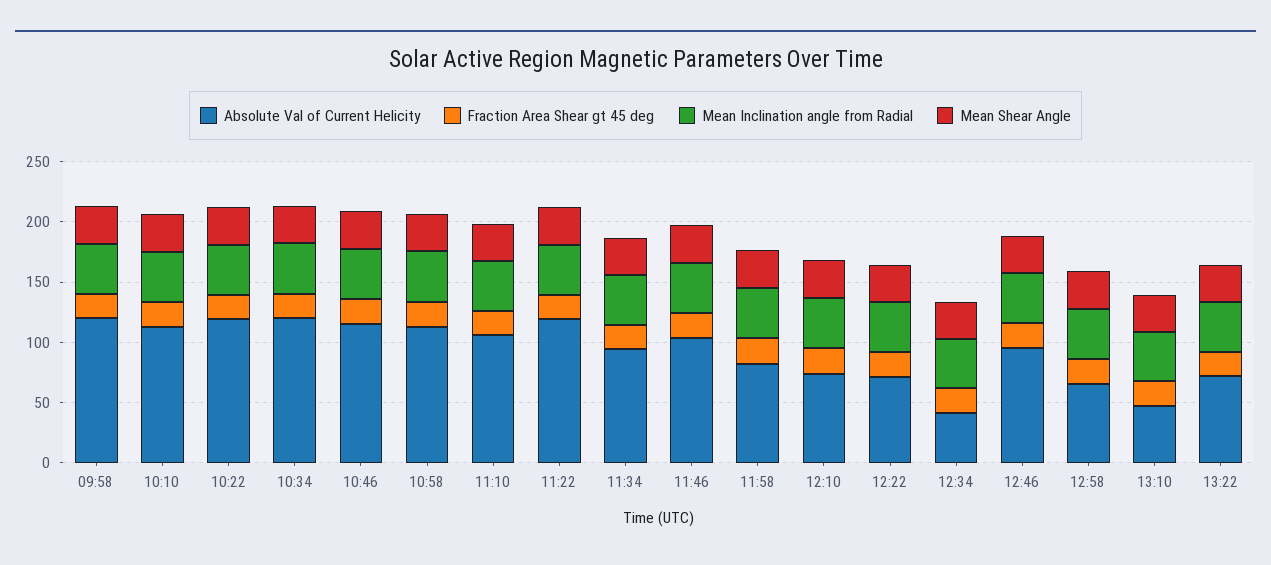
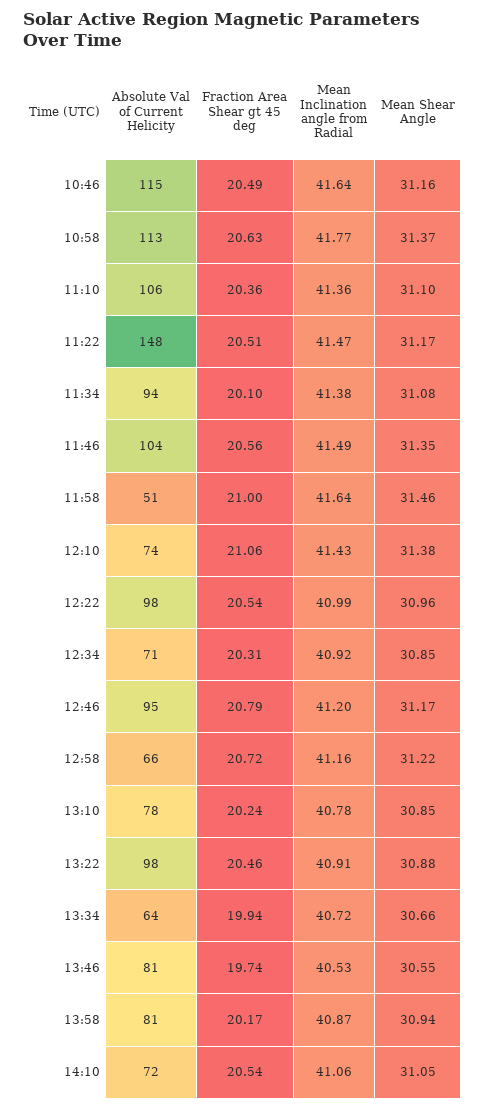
Absolute Val of Current Helicity, 09:58: 120 -> none
Fraction Area Shear gt 45 deg, 09:58: 20 -> none
Mean Inclination angle from Radial, 09:58: 40 -> none
Mean Shear Angle, 09:58: 30 -> none
Absolute Val of Current Helicity, 10:10: 110 -> none
Fraction Area Shear gt 45 deg, 10:10: 20 -> none
Mean Inclination angle from Radial, 10:10: 40 -> none
Mean Shear Angle, 10:10: 30 -> none
Absolute Val of Current Helicity, 10:22: 120 -> none
Fraction Area Shear gt 45 deg, 10:22: 20 -> none
Mean Inclination angle from Radial, 10:22: 40 -> none
Mean Shear Angle, 10:22: 30 -> none
Absolute Val of Current Helicity, 10:34: 120 -> none
Fraction Area Shear gt 45 deg, 10:34: 20 -> none
Mean Inclination angle from Radial, 10:34: 40 -> none
Mean Shear Angle, 10:34: 30 -> none
Absolute Val of Current Helicity, 11:22: 120 -> 148
Absolute Val of Current Helicity, 11:58: 80 -> 51
Absolute Val of Current Helicity, 12:22: 70 -> 98
Absolute Val of Current Helicity, 12:34: 40 -> 71
Absolute Val of Current Helicity, 13:10: 50 -> 78
Absolute Val of Current Helicity, 13:22: 70 -> 98
Absolute Val of Current Helicity, 13:34: none -> 64
Fraction Area Shear gt 45 deg, 13:34: none -> 19.94
Mean Inclination angle from Radial, 13:34: none -> 40.72
Mean Shear Angle, 13:34: none -> 30.66
Absolute Val of Current Helicity, 13:46: none -> 81
Fraction Area Shear gt 45 deg, 13:46: none -> 19.74
Mean Inclination angle from Radial, 13:46: none -> 40.53
Mean Shear Angle, 13:46: none -> 30.55
Absolute Val of Current Helicity, 13:58: none -> 81
Fraction Area Shear gt 45 deg, 13:58: none -> 20.17
Mean Inclination angle from Radial, 13:58: none -> 40.87
Mean Shear Angle, 13:58: none -> 30.94
Absolute Val of Current Helicity, 14:10: none -> 72
Fraction Area Shear gt 45 deg, 14:10: none -> 20.54
Mean Inclination angle from Radial, 14:10: none -> 41.06
Mean Shear Angle, 14:10: none -> 31.05

